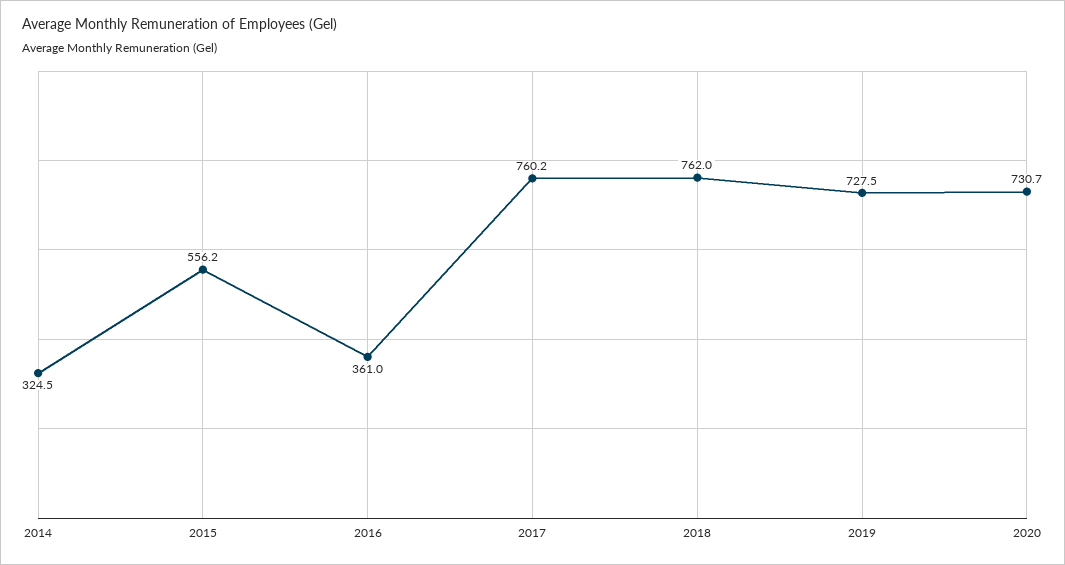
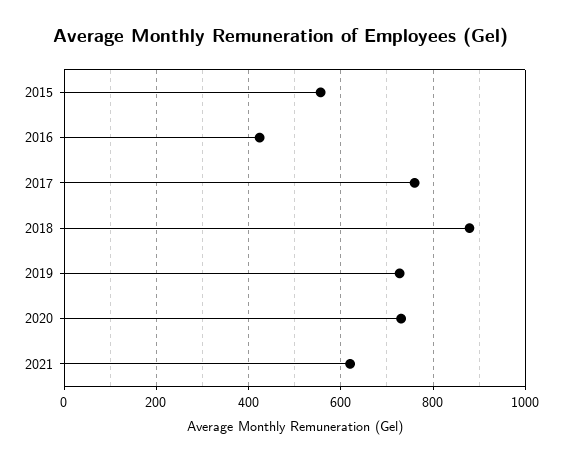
2014: 324.5 -> none
2016: 361 -> 420
2018: 762 -> 880
2021: none -> 620

